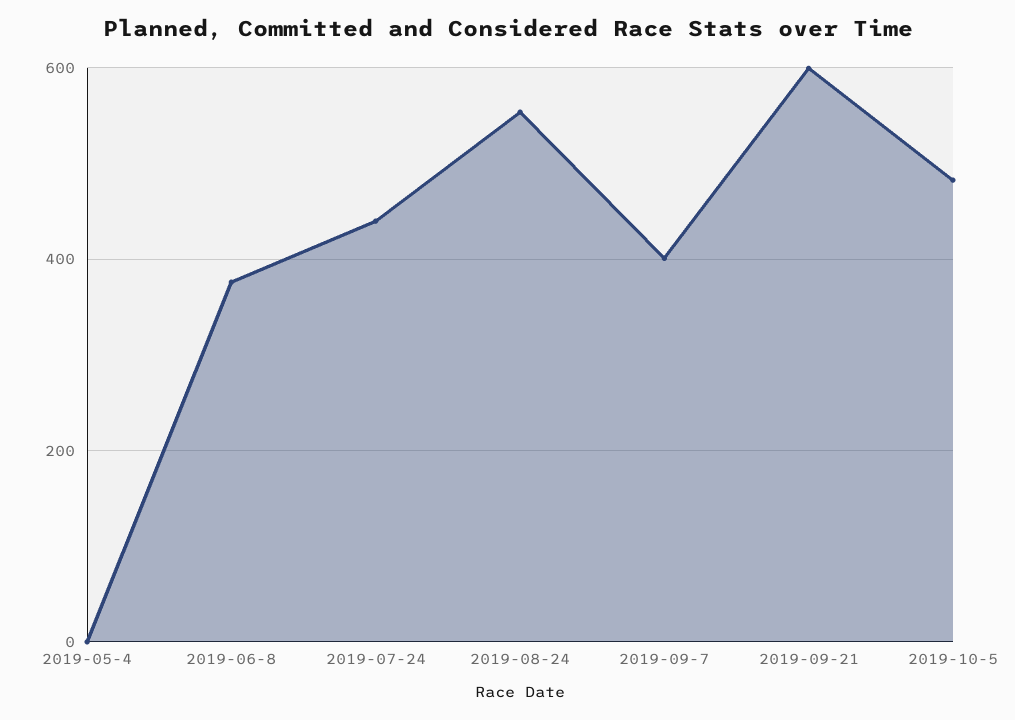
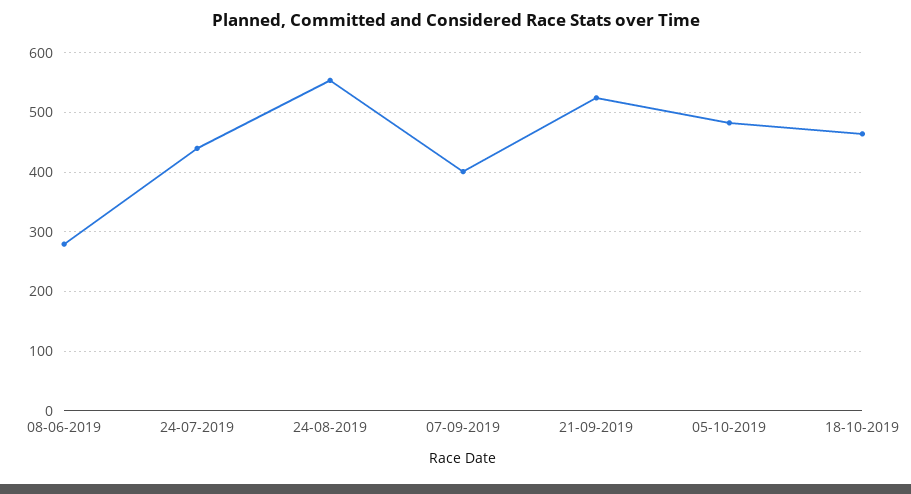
2019-05-4: 0 -> none
2019-06-8: 380 -> 280
2019-09-21: 600 -> 520
18-10-2019: none -> 460

